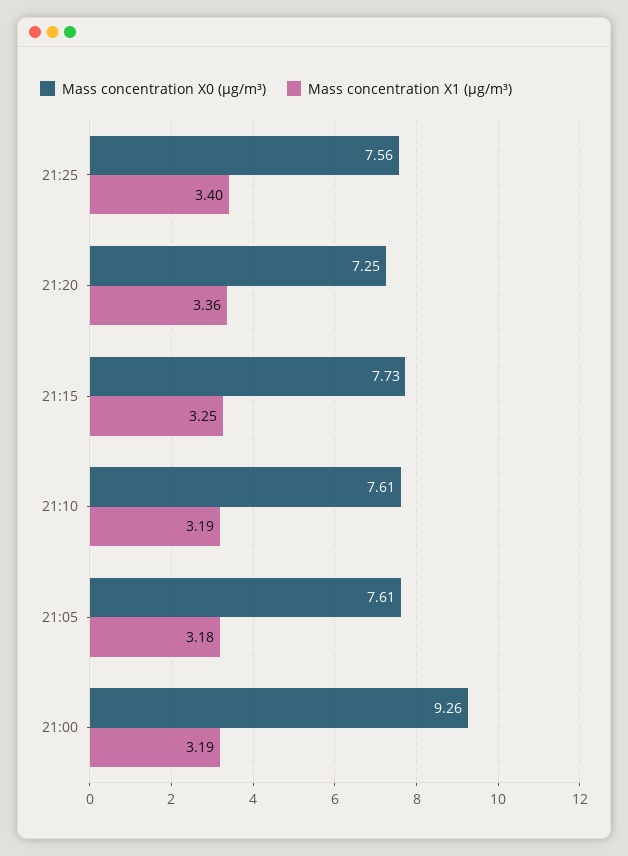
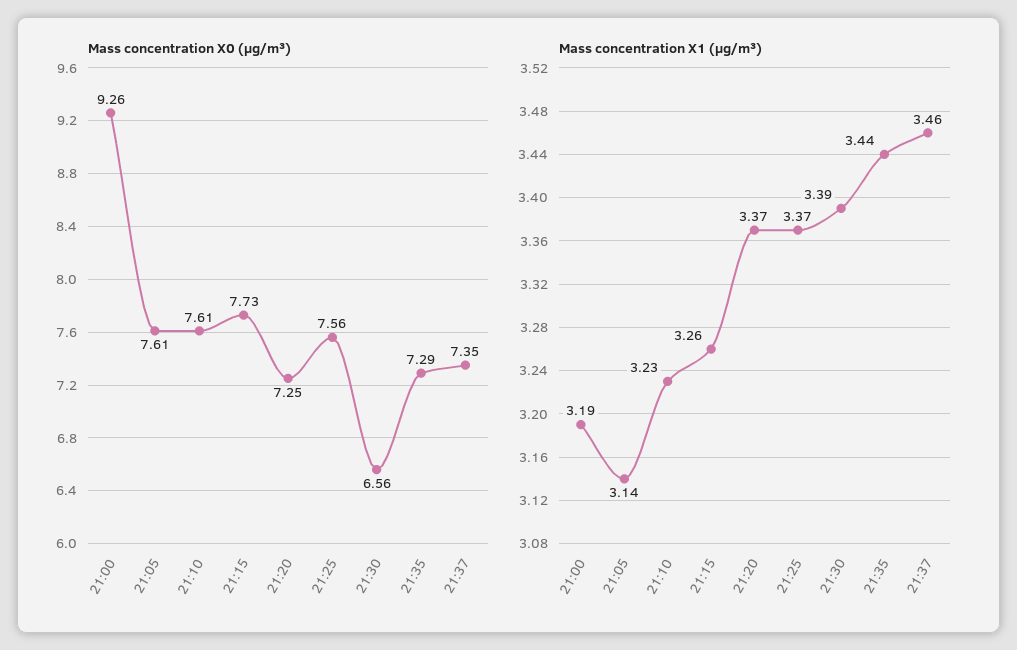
Mass concentration X1 (μg/m³), 21:25: 3.4 -> 3.37
Mass concentration X1 (μg/m³), 21:20: 3.36 -> 3.37
Mass concentration X1 (μg/m³), 21:15: 3.25 -> 3.26
Mass concentration X1 (μg/m³), 21:10: 3.19 -> 3.23
Mass concentration X1 (μg/m³), 21:05: 3.18 -> 3.14
Mass concentration X0 (μg/m³), 21:30: none -> 6.56
Mass concentration X0 (μg/m³), 21:35: none -> 7.29
Mass concentration X0 (μg/m³), 21:37: none -> 7.35
Mass concentration X1 (μg/m³), 21:30: none -> 3.39
Mass concentration X1 (μg/m³), 21:35: none -> 3.44
Mass concentration X1 (μg/m³), 21:37: none -> 3.46

